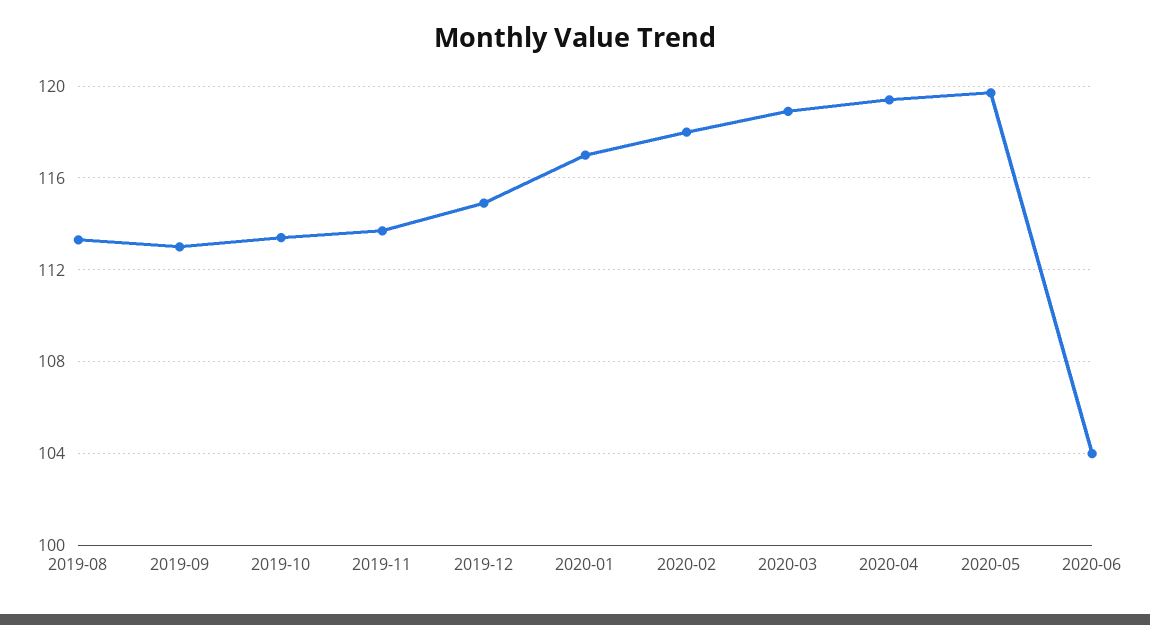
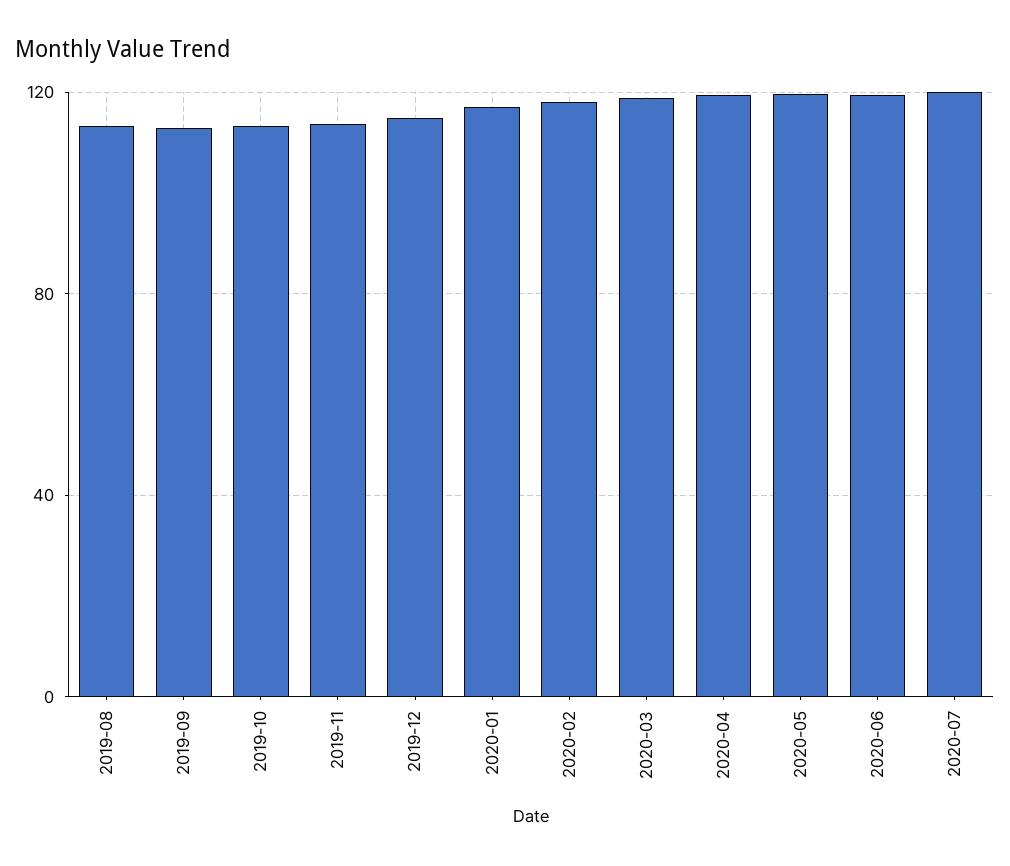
2020-06: 104 -> 120
2020-07: none -> 120

